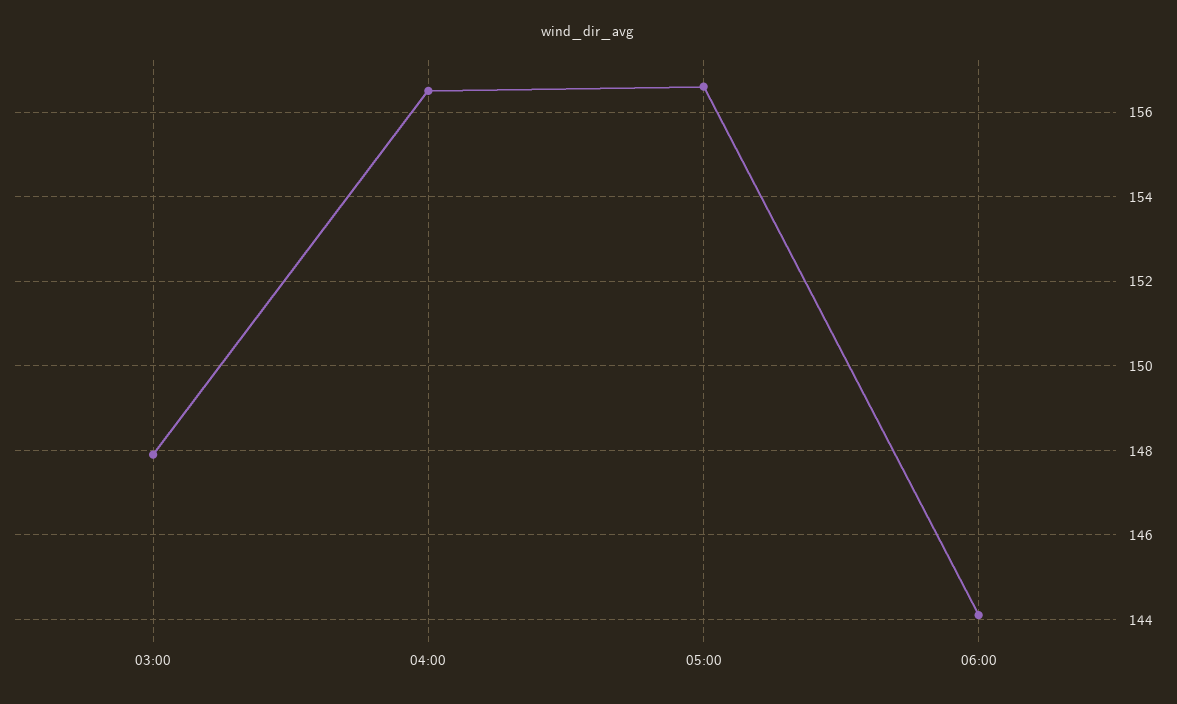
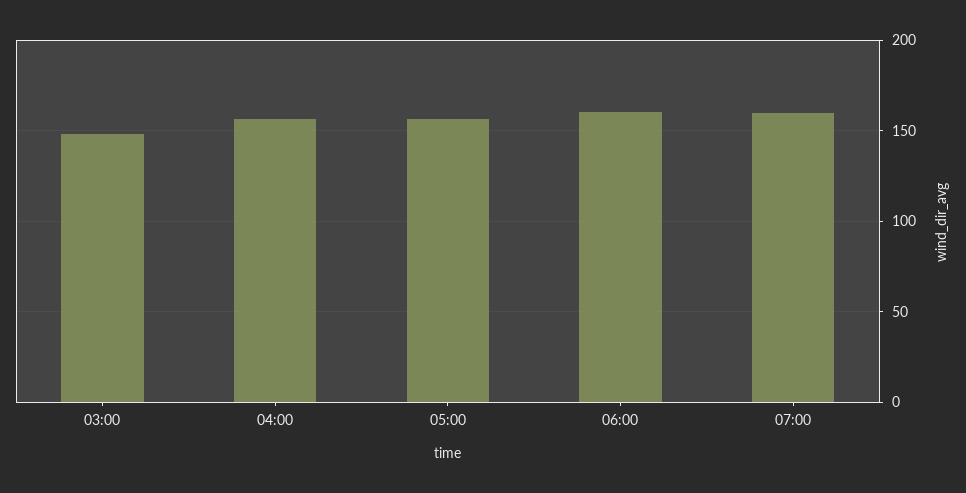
06:00: 144 -> 160
07:00: none -> 160

